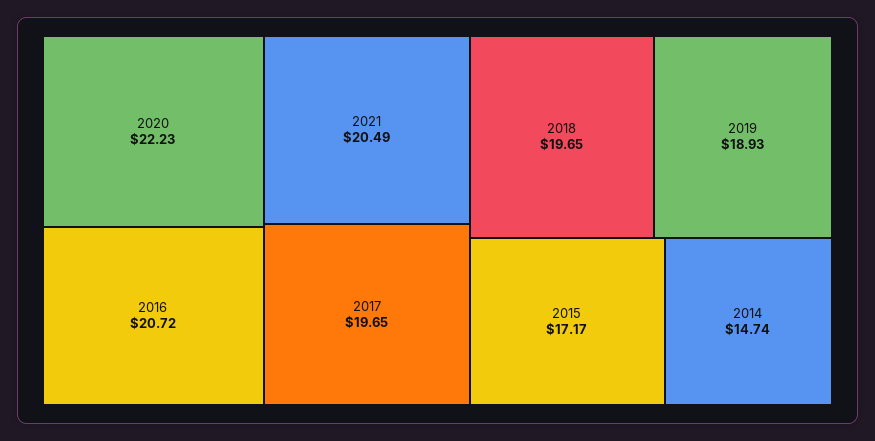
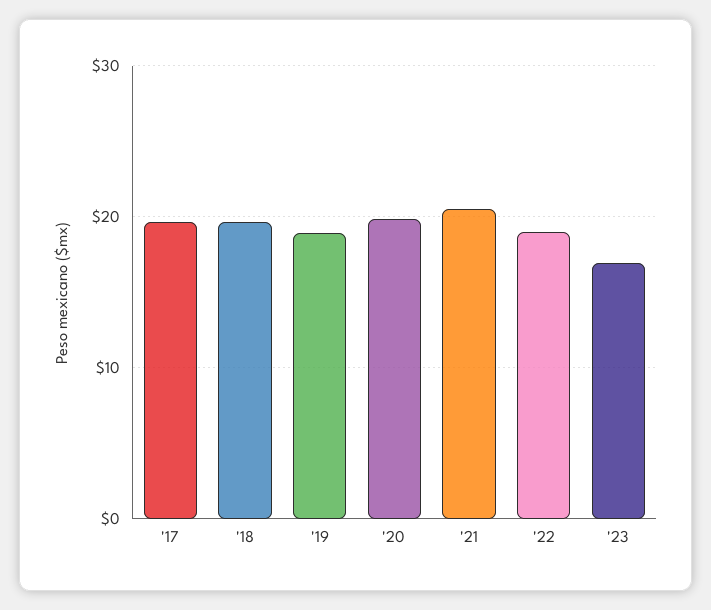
2020: 22.23 -> 20
2016: 20.72 -> none
2015: 17.17 -> none
2014: 14.74 -> none
'22: none -> 19
'23: none -> 17

